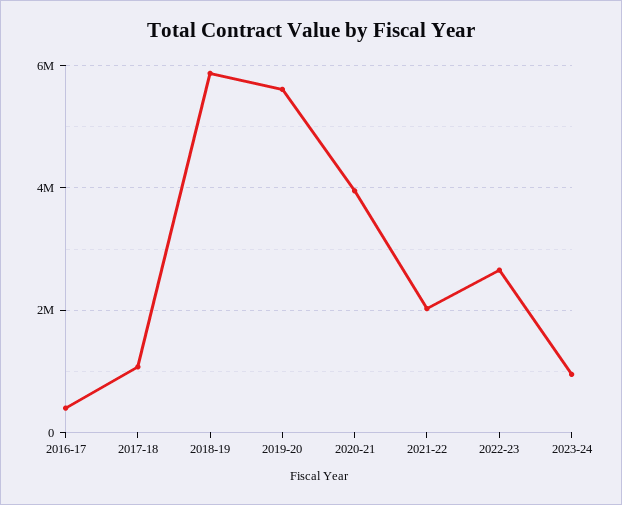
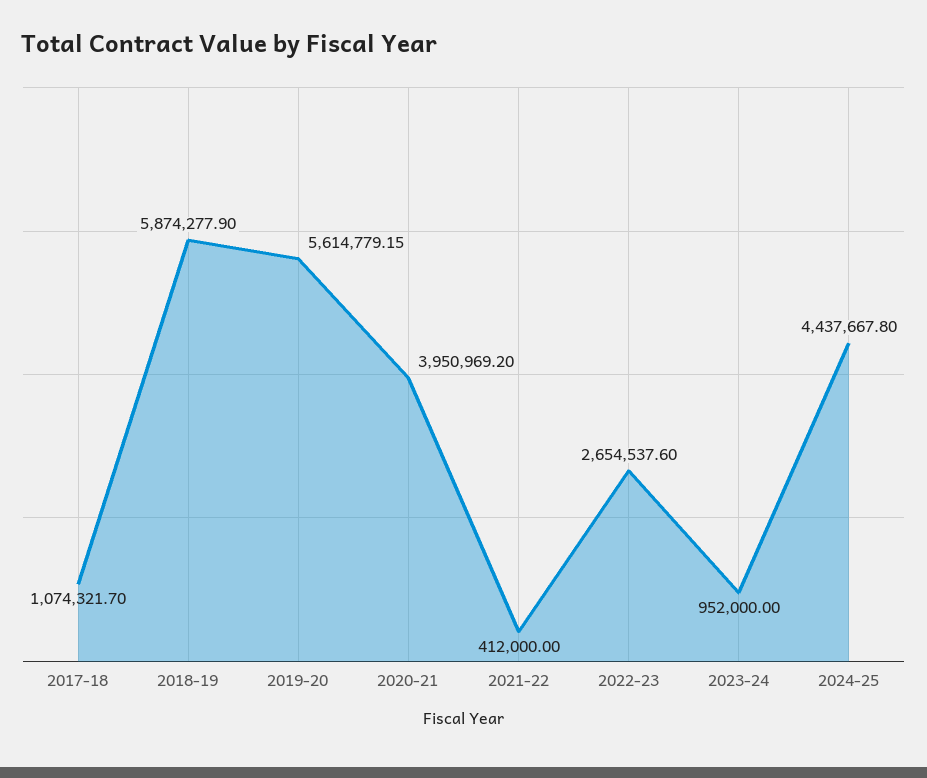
2016-17: 400000 -> none
2021-22: 2000000 -> 412000
2024-25: none -> 4437667.8

